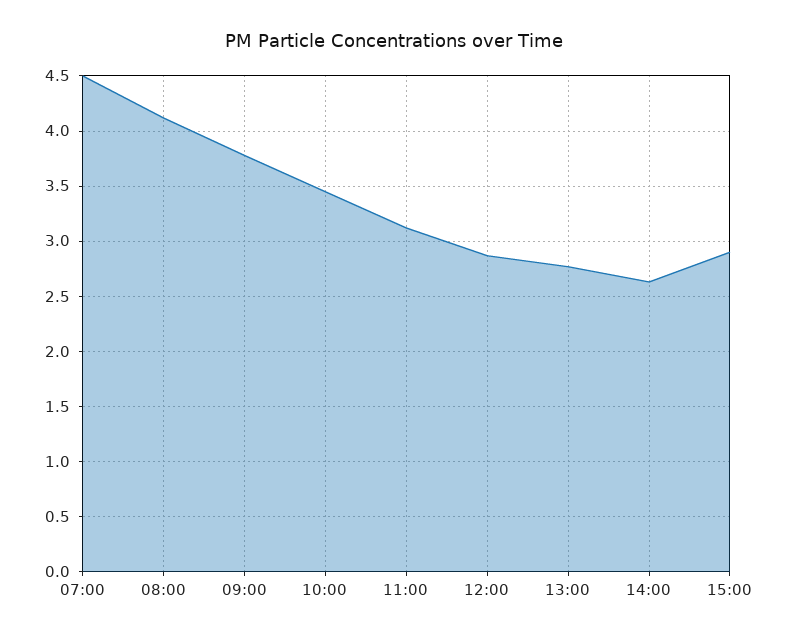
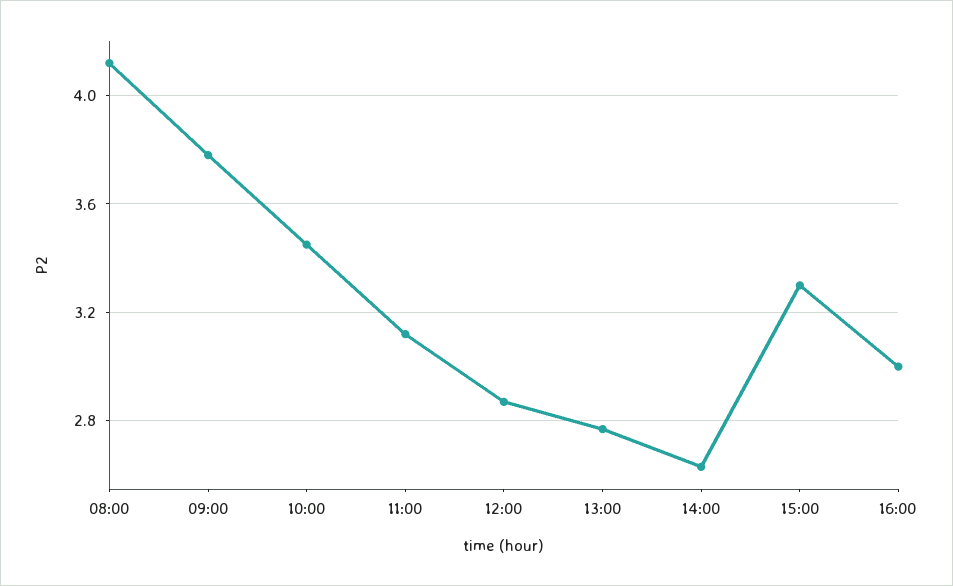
07:00: 4.5 -> none
15:00: 2.9 -> 3.3
16:00: none -> 3

